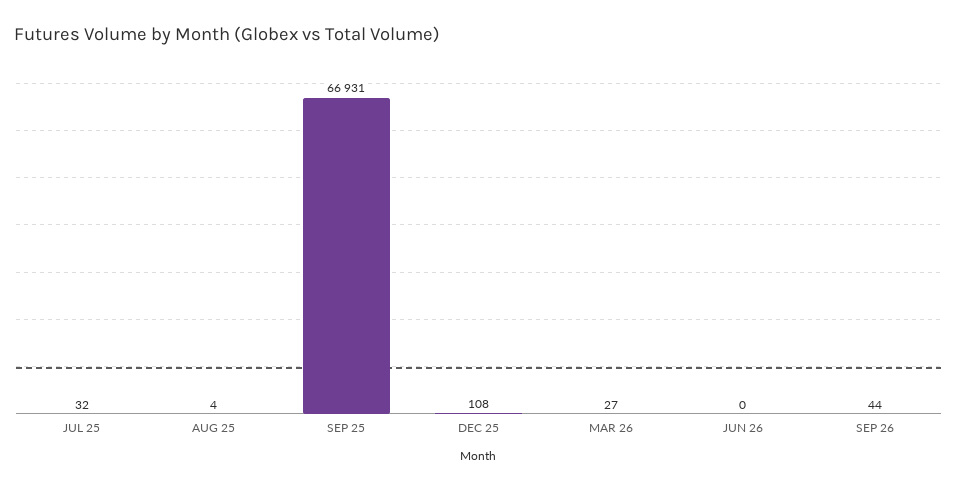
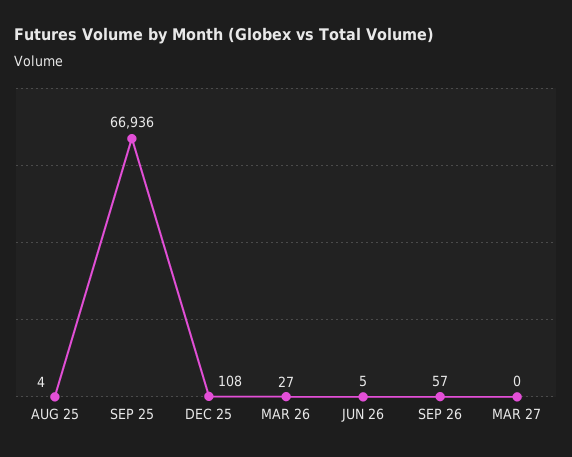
JUL 25: 32 -> none
SEP 25: 66931 -> 66936
JUN 26: 0 -> 5
SEP 26: 44 -> 57
MAR 27: none -> 0

